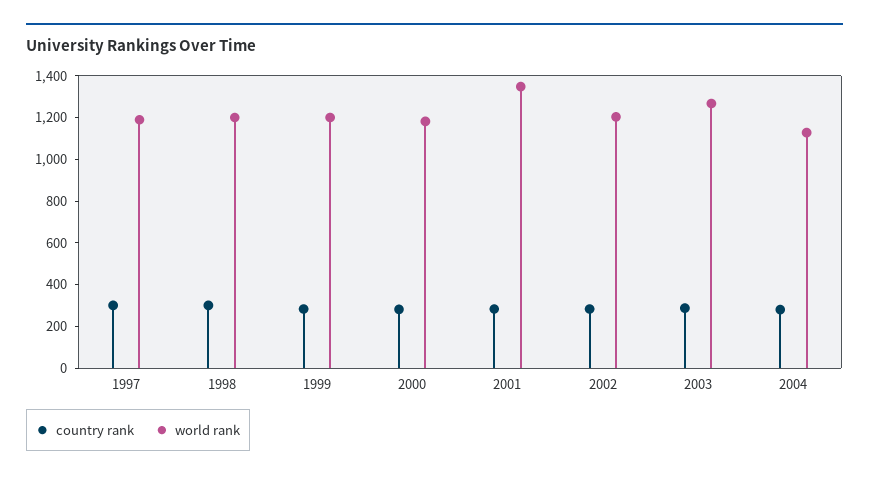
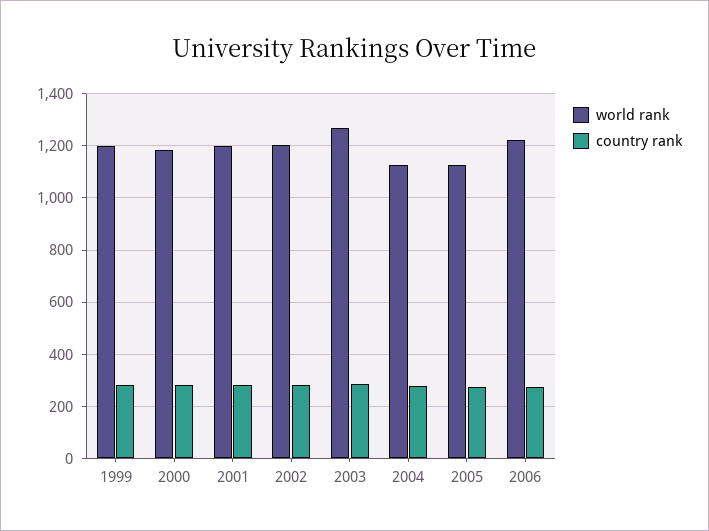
country rank, 1997: 300 -> none
world rank, 1997: 1200 -> none
country rank, 1998: 300 -> none
world rank, 1998: 1200 -> none
world rank, 2001: 1350 -> 1200
world rank, 2005: none -> 1125
country rank, 2005: none -> 275
world rank, 2006: none -> 1225
country rank, 2006: none -> 275

